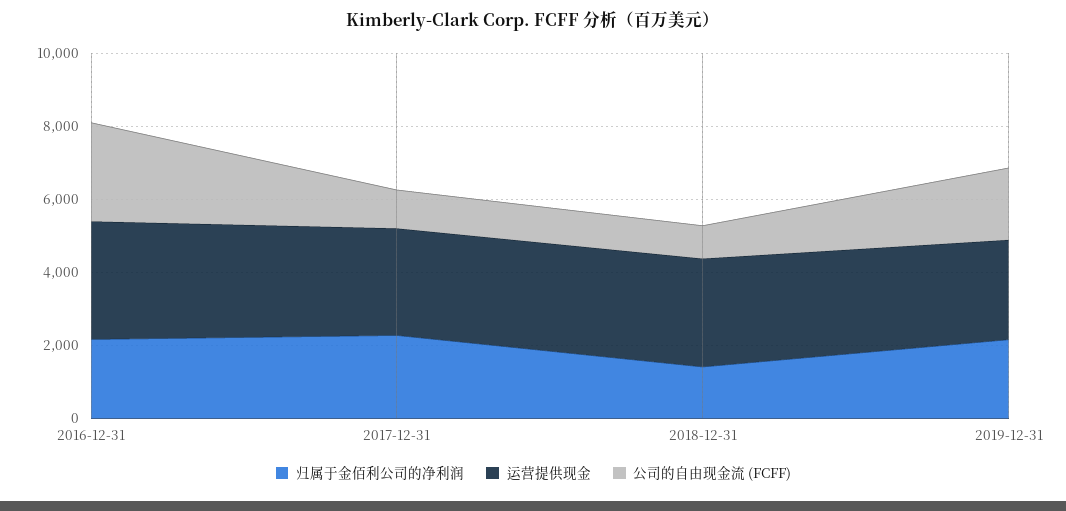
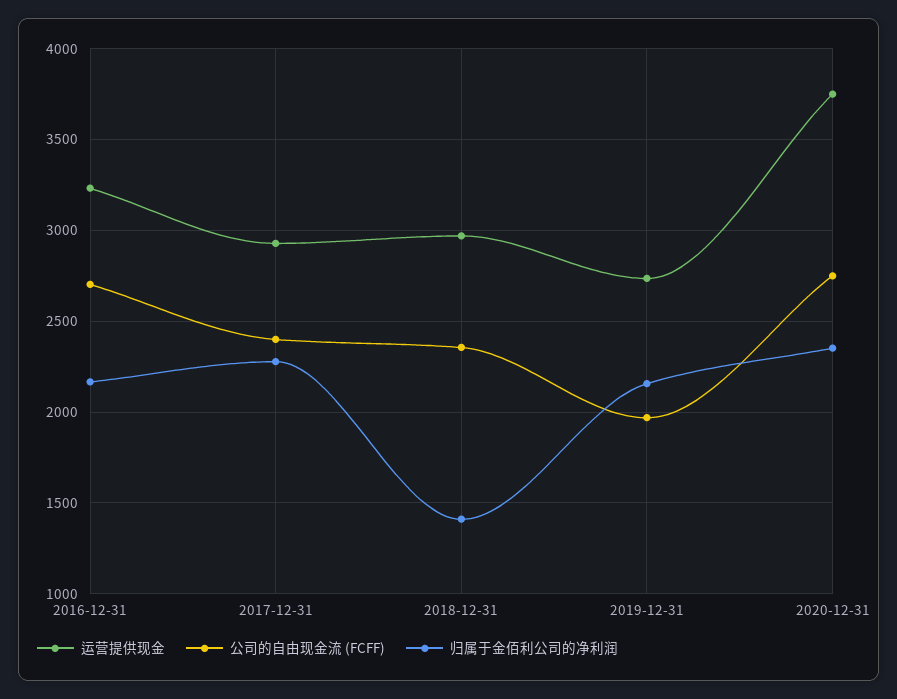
公司的自由现金流 (FCFF), 2017-12-31: 1000 -> 2400
公司的自由现金流 (FCFF), 2018-12-31: 1000 -> 2350
运营提供现金, 2020-12-31: none -> 3750
公司的自由现金流 (FCFF), 2020-12-31: none -> 2750
归属于金佰利公司的净利润, 2020-12-31: none -> 2350

